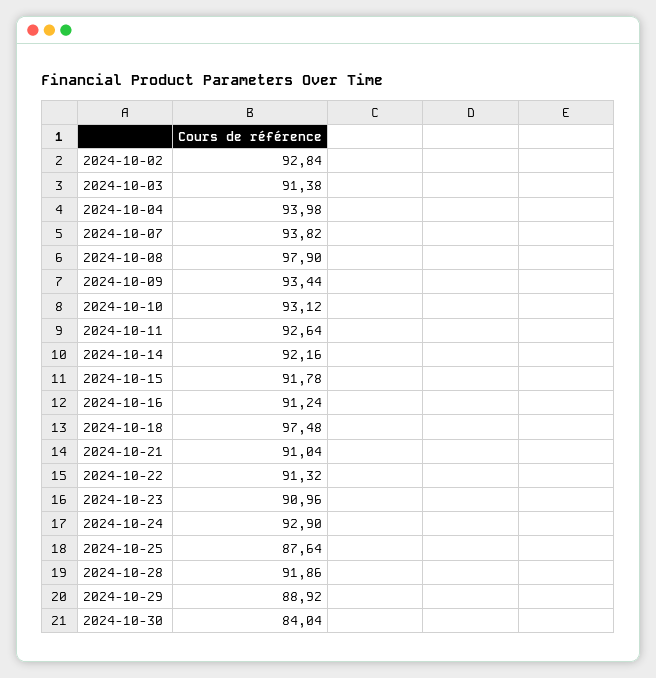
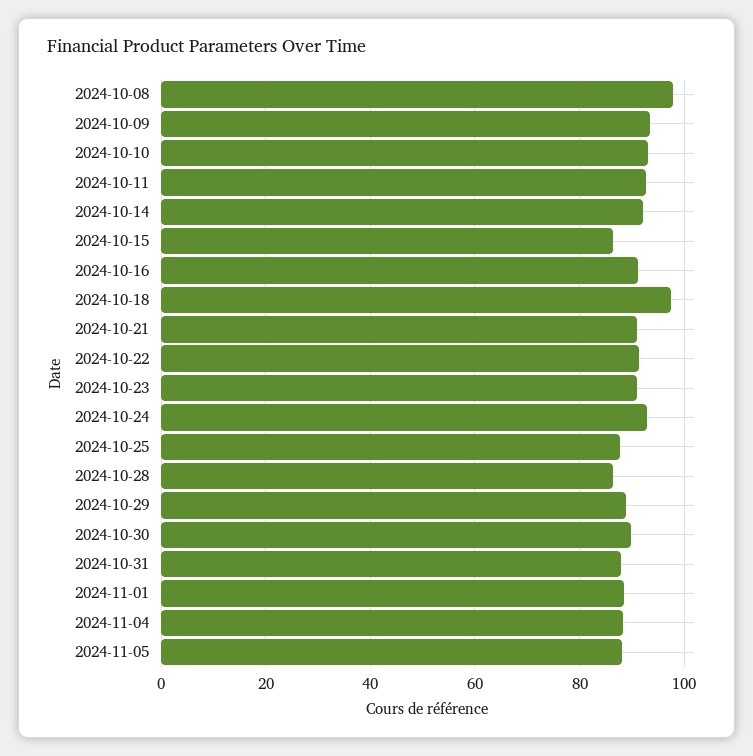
2024-10-02: 92.84 -> none
2024-10-03: 91.38 -> none
2024-10-04: 93.98 -> none
2024-10-07: 93.82 -> none
2024-10-15: 91.78 -> 86
2024-10-28: 91.86 -> 86
2024-10-30: 84.04 -> 90
2024-10-31: none -> 88
2024-11-01: none -> 88
2024-11-04: none -> 88
2024-11-05: none -> 88

